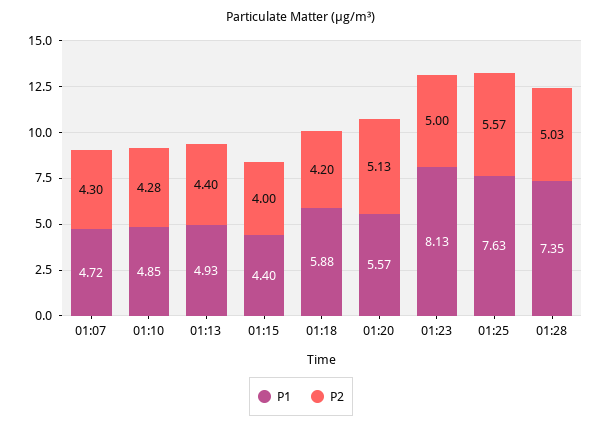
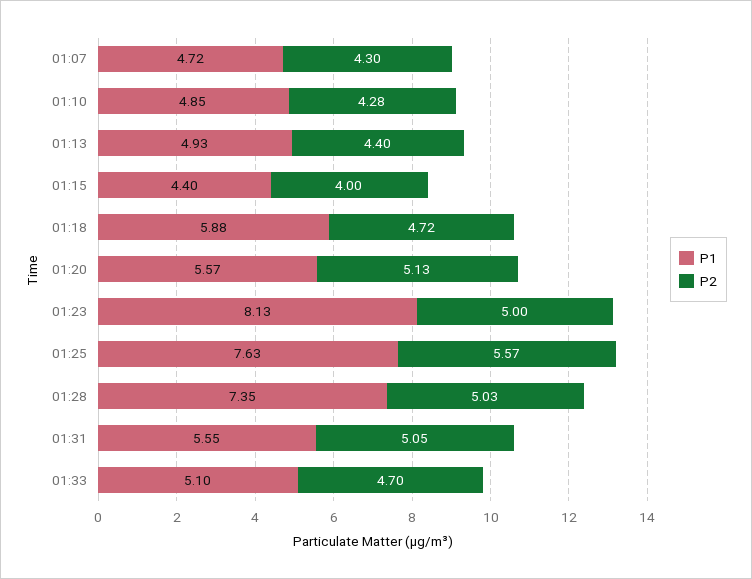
P2, 01:18: 4.2 -> 4.72
P1, 01:31: none -> 5.55
P2, 01:31: none -> 5.05
P1, 01:33: none -> 5.1
P2, 01:33: none -> 4.7

